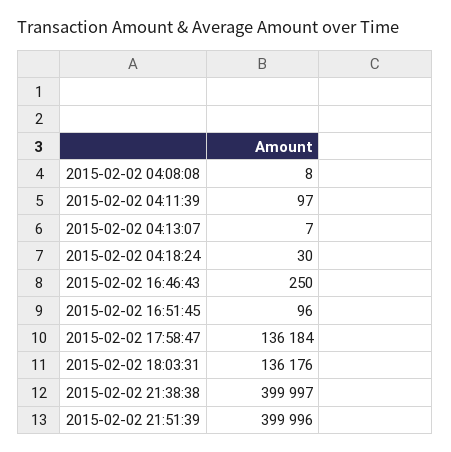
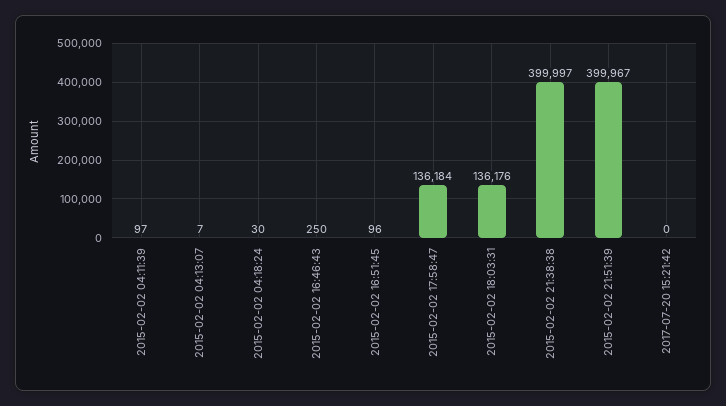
2015-02-02 04:08:08: 8 -> none
2015-02-02 21:51:39: 399996 -> 399967
2017-07-20 15:21:42: none -> 0

